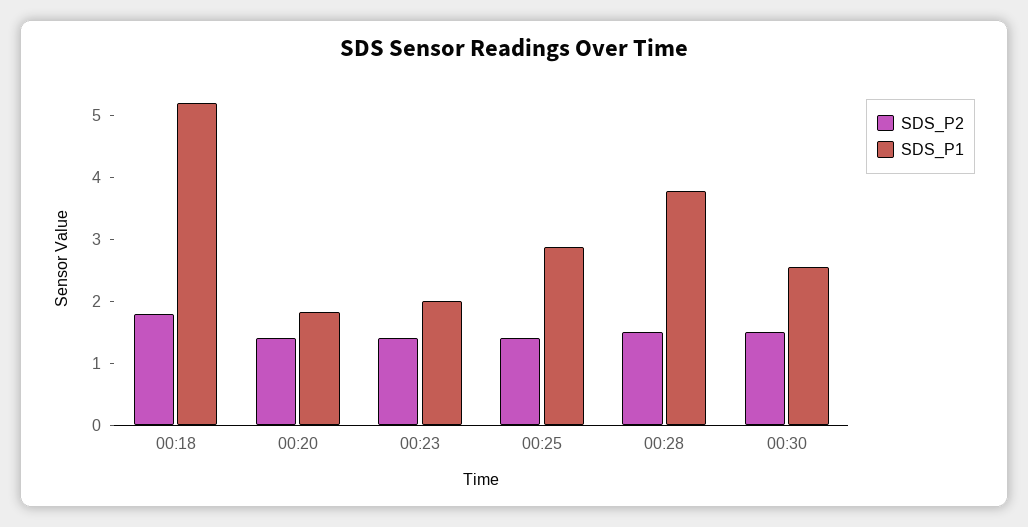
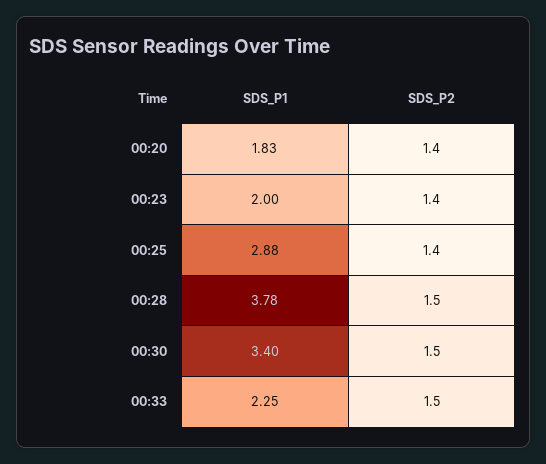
SDS_P2, 00:18: 1.8 -> none
SDS_P1, 00:18: 5.2 -> none
SDS_P1, 00:30: 2.6 -> 3.4
SDS_P1, 00:33: none -> 2.25
SDS_P2, 00:33: none -> 1.5

